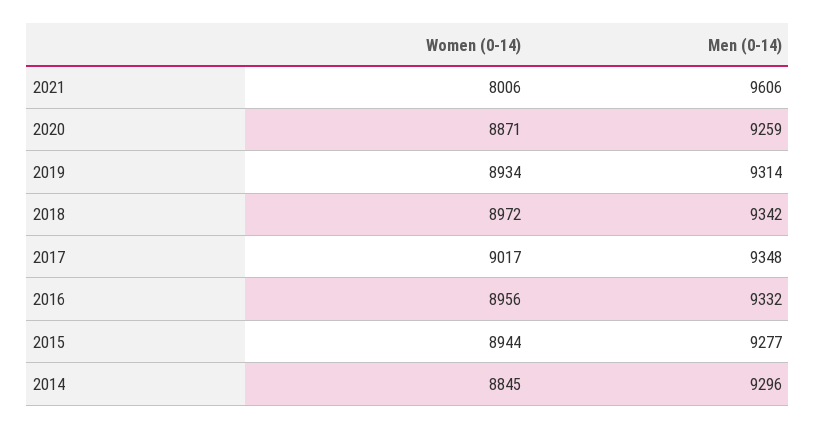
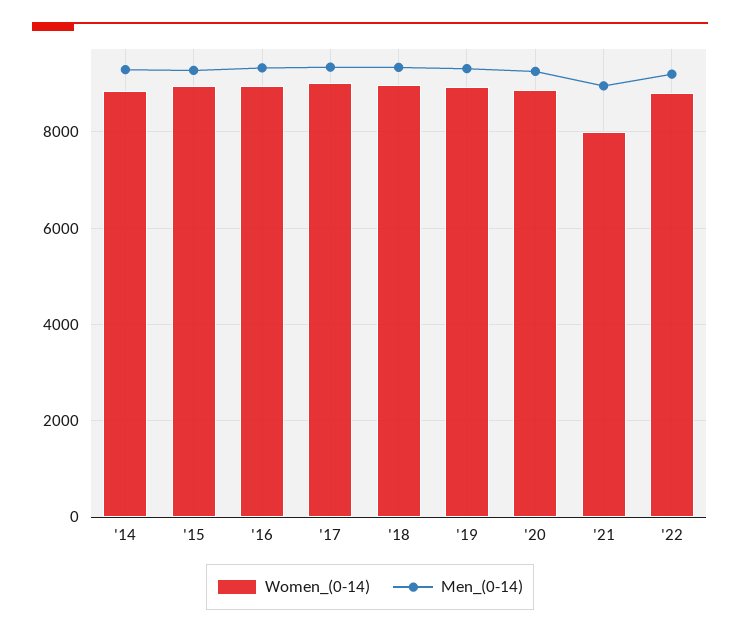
Men (0-14), 2021: 9606 -> 9000
Women (0-14), '22: none -> 8800
Men (0-14), '22: none -> 9200

